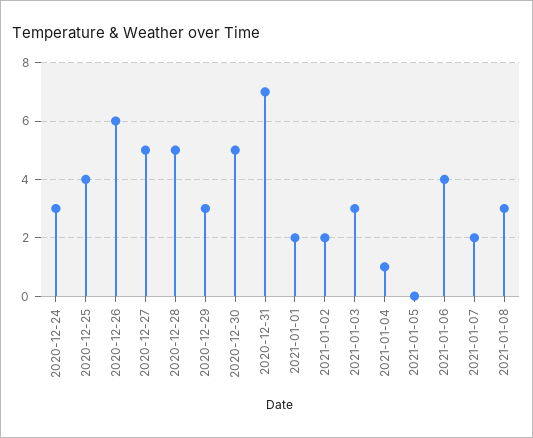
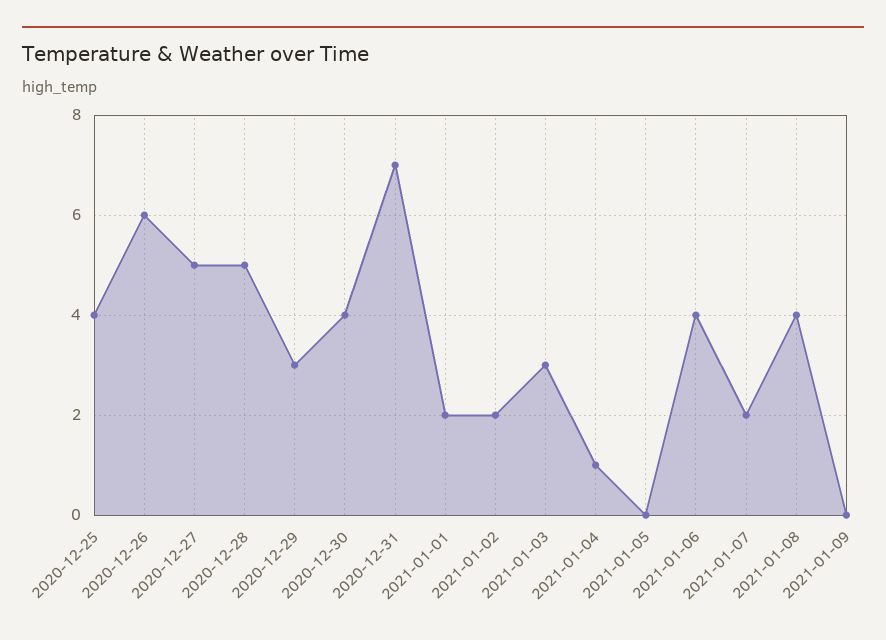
2020-12-24: 3 -> none
2020-12-30: 5 -> 4
2021-01-08: 3 -> 4
2021-01-09: none -> 0

